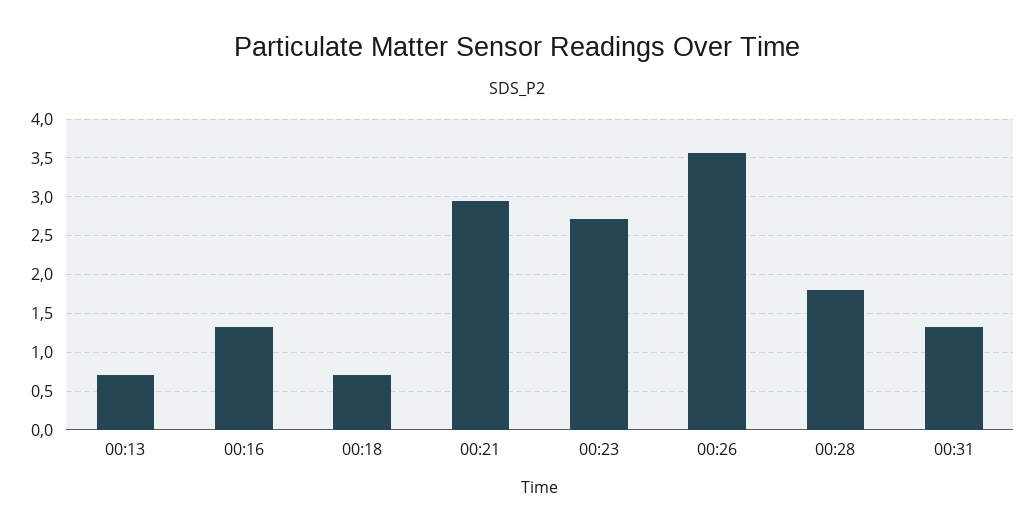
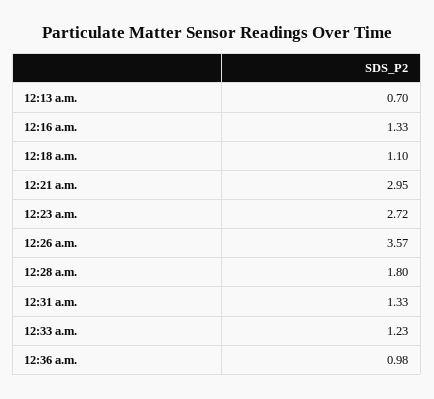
00:18: 0.7 -> 1.1
12:33 a.m.: none -> 1.23
12:36 a.m.: none -> 0.98

